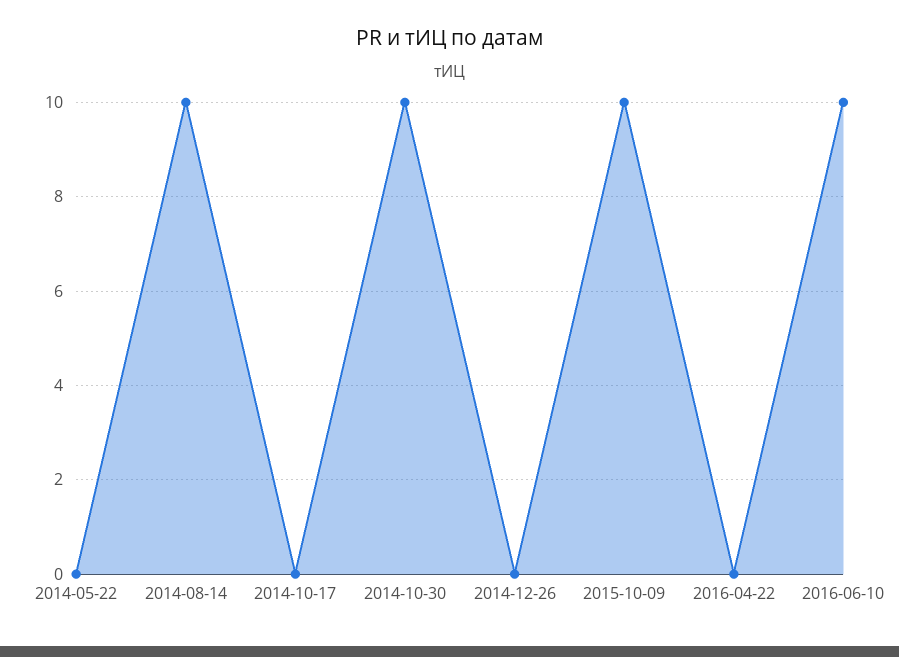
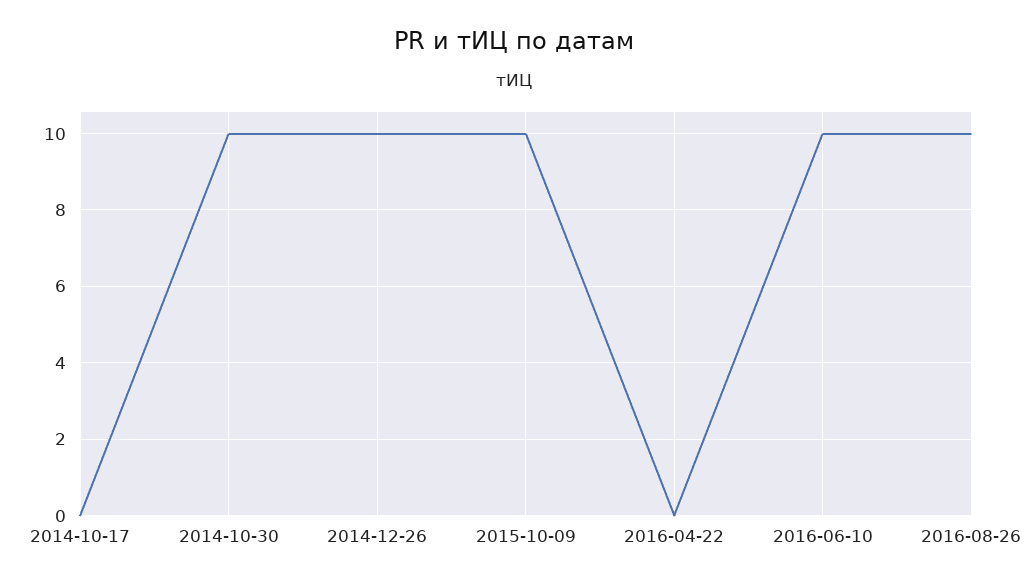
2014-05-22: 0 -> none
2014-08-14: 10 -> none
2014-12-26: 0 -> 10
2016-08-26: none -> 10

